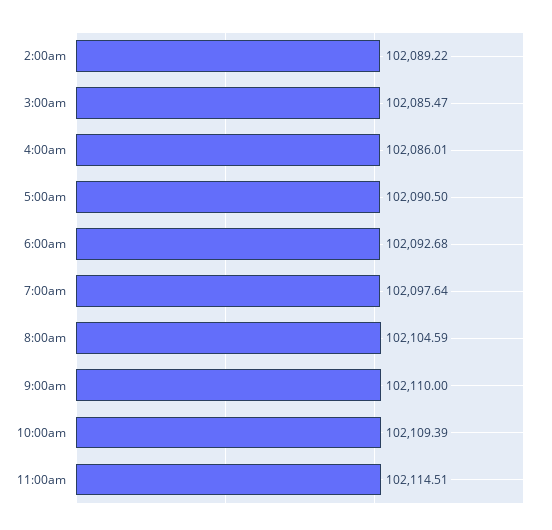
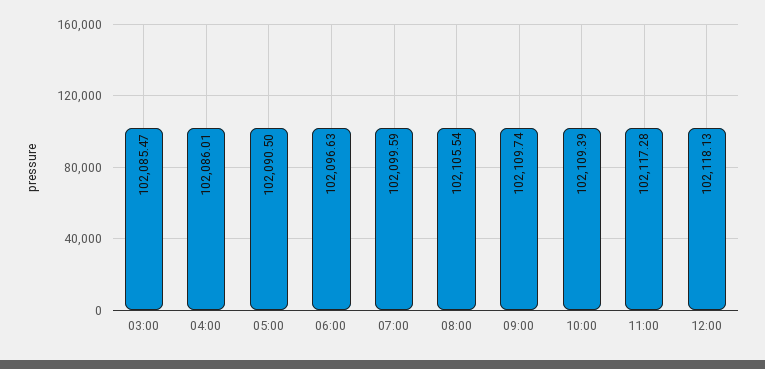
2:00am: 102089.22 -> none
6:00am: 102092.68 -> 102096.63
7:00am: 102097.64 -> 102099.59
8:00am: 102104.59 -> 102105.54
9:00am: 102110 -> 102109.74
11:00am: 102114.51 -> 102117.28
12:00: none -> 102118.13

